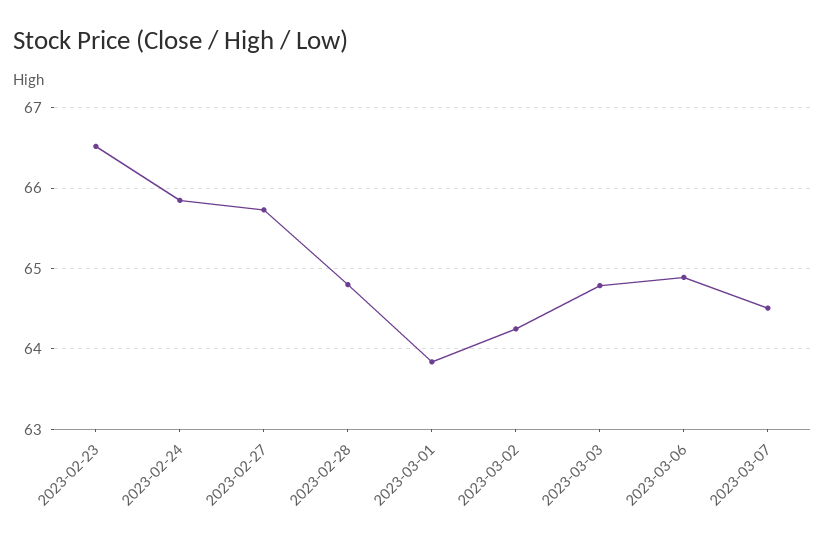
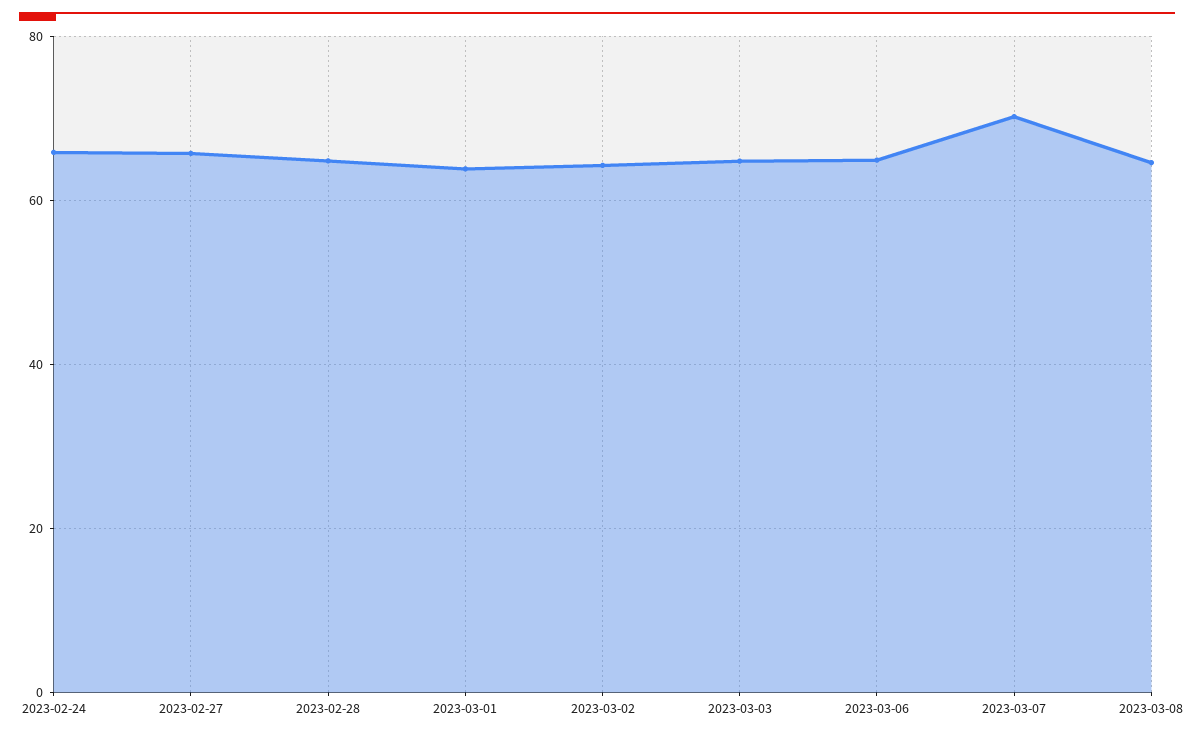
2023-02-23: 66.5 -> none
2023-03-07: 64.5 -> 70
2023-03-08: none -> 64

